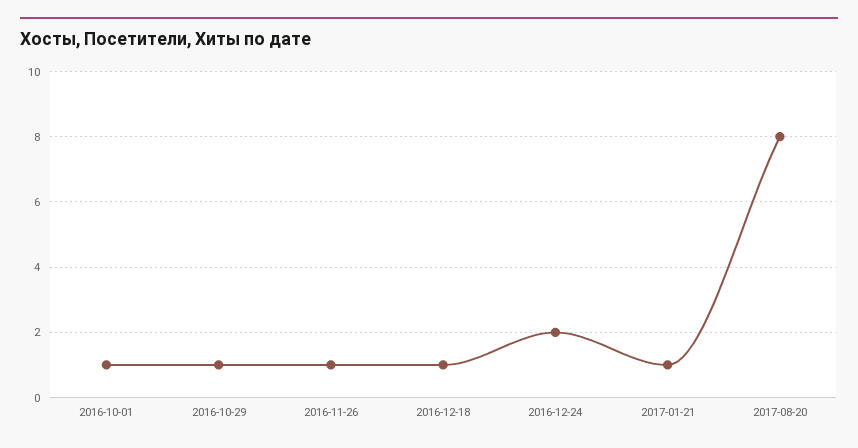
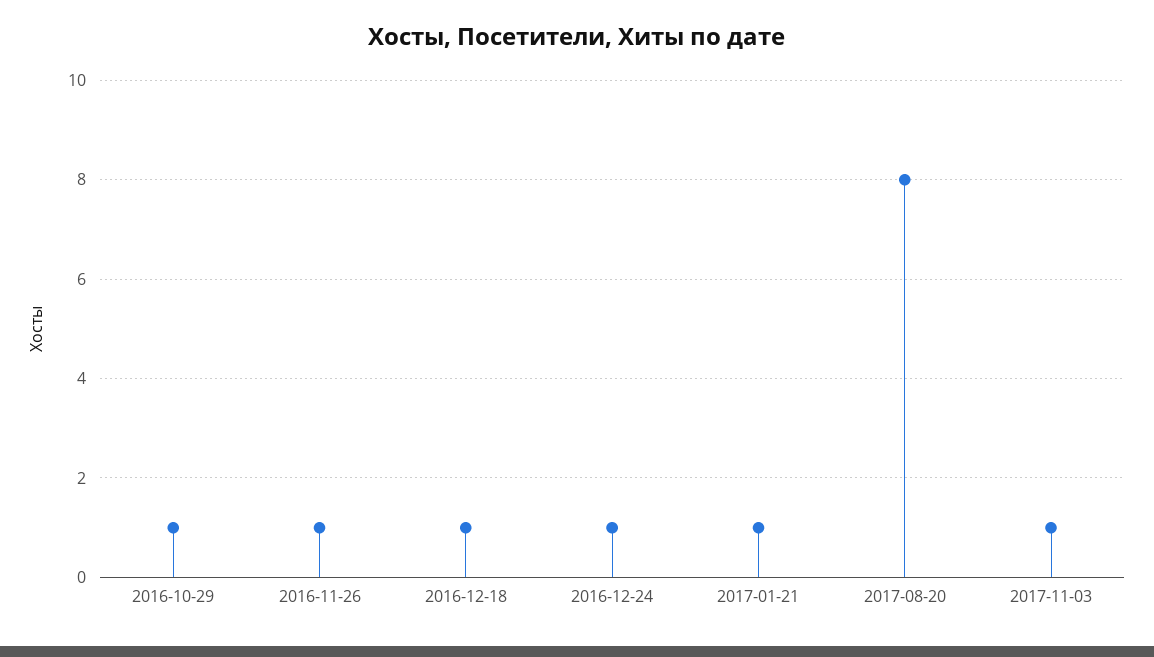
2016-10-01: 1 -> none
2016-12-24: 2 -> 1
2017-11-03: none -> 1

